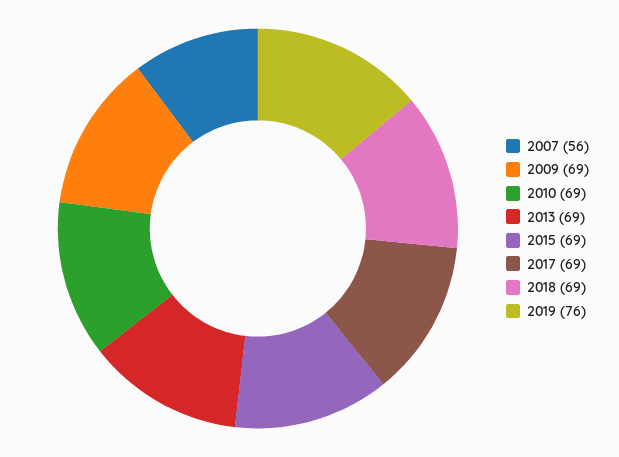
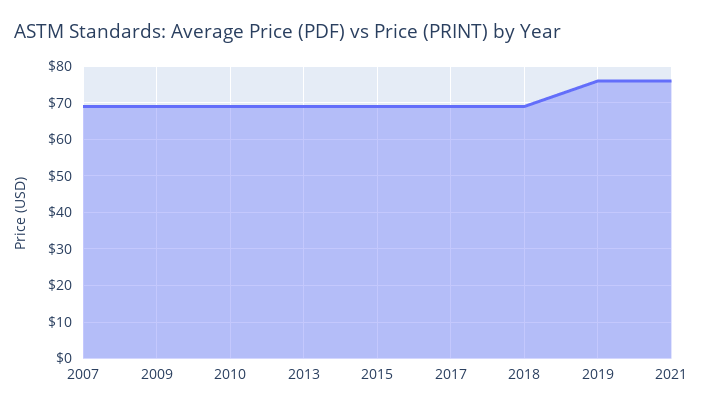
2007: 56 -> 70
2021: none -> 75

